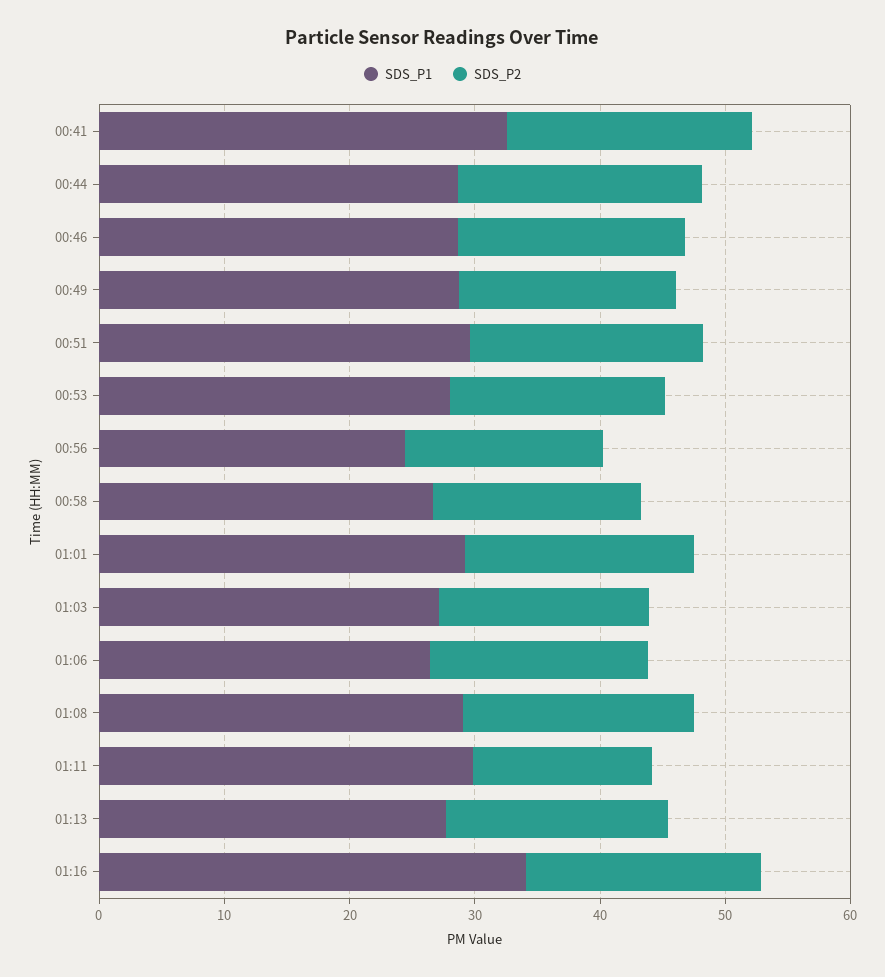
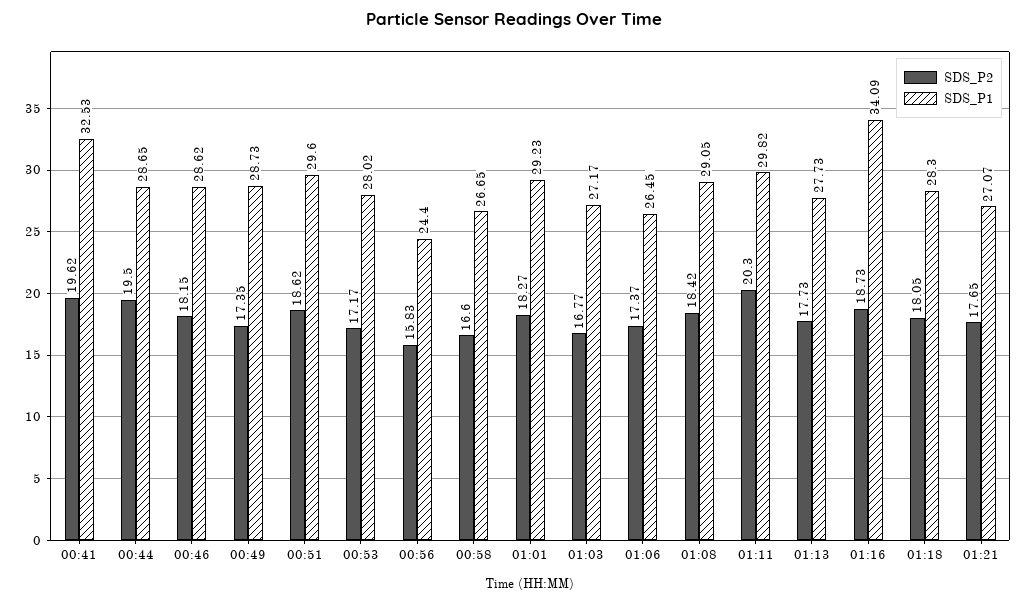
SDS_P2, 01:11: 14 -> 20.3
SDS_P2, 01:18: none -> 18.05
SDS_P1, 01:18: none -> 28.3
SDS_P2, 01:21: none -> 17.65
SDS_P1, 01:21: none -> 27.07

